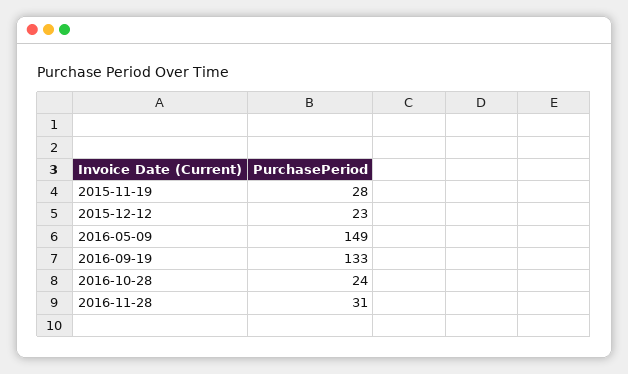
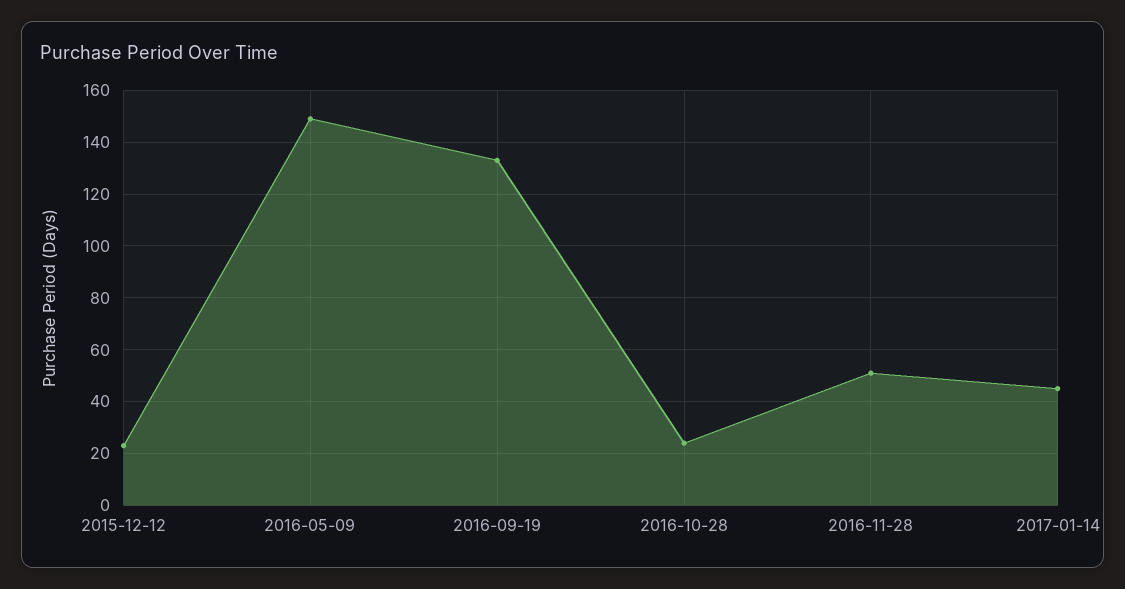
2015-11-19: 28 -> none
2016-11-28: 31 -> 50
2017-01-14: none -> 45

